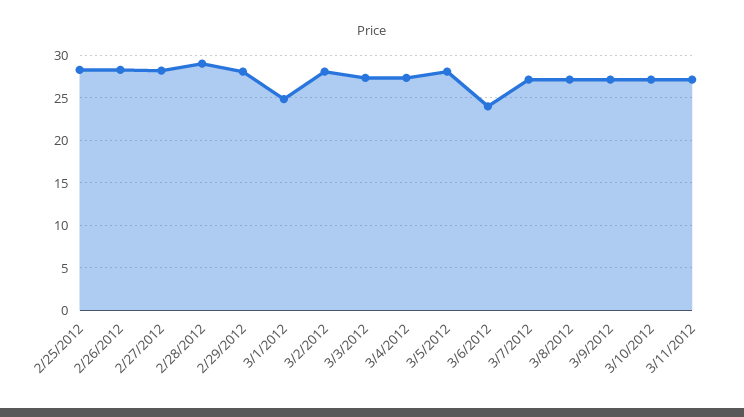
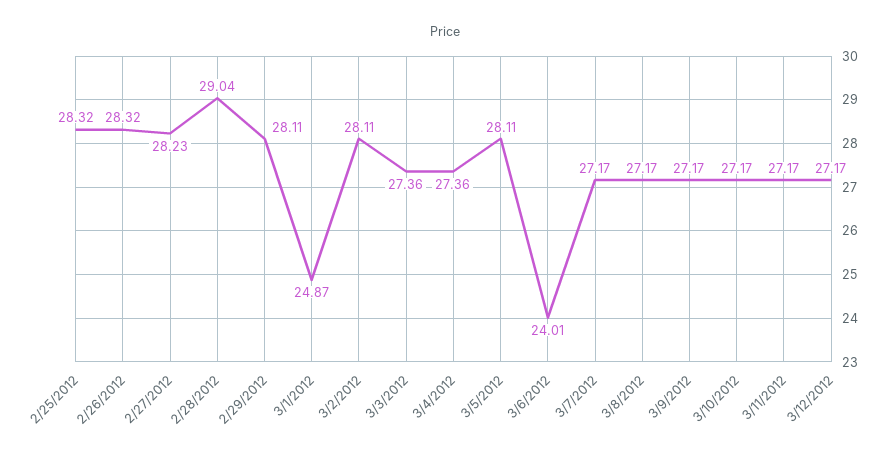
3/12/2012: none -> 27.17

